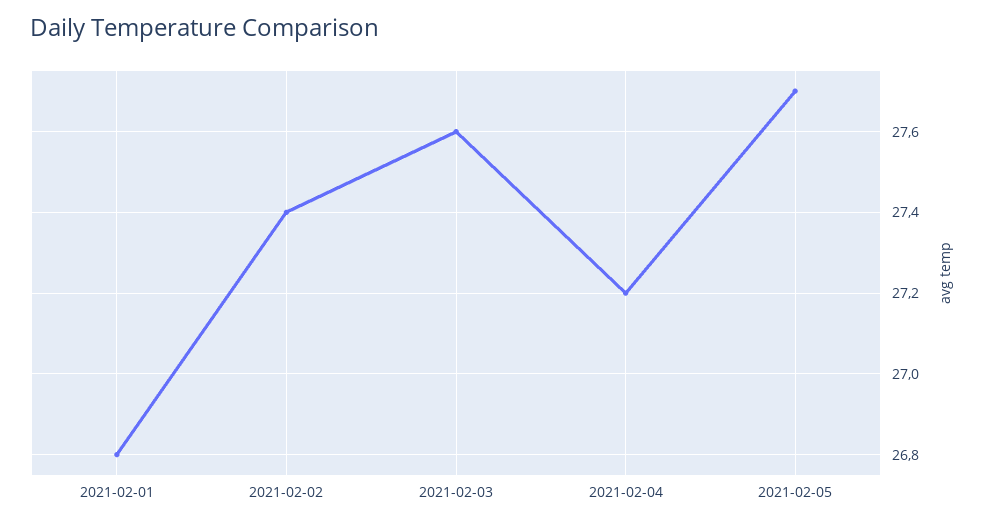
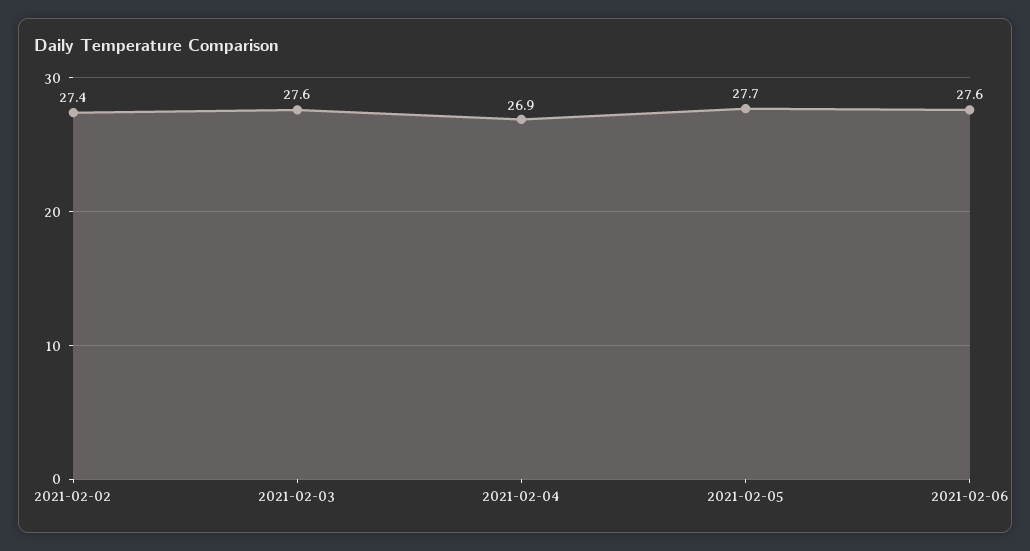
2021-02-01: 26.8 -> none
2021-02-04: 27.2 -> 26.9
2021-02-06: none -> 27.6

